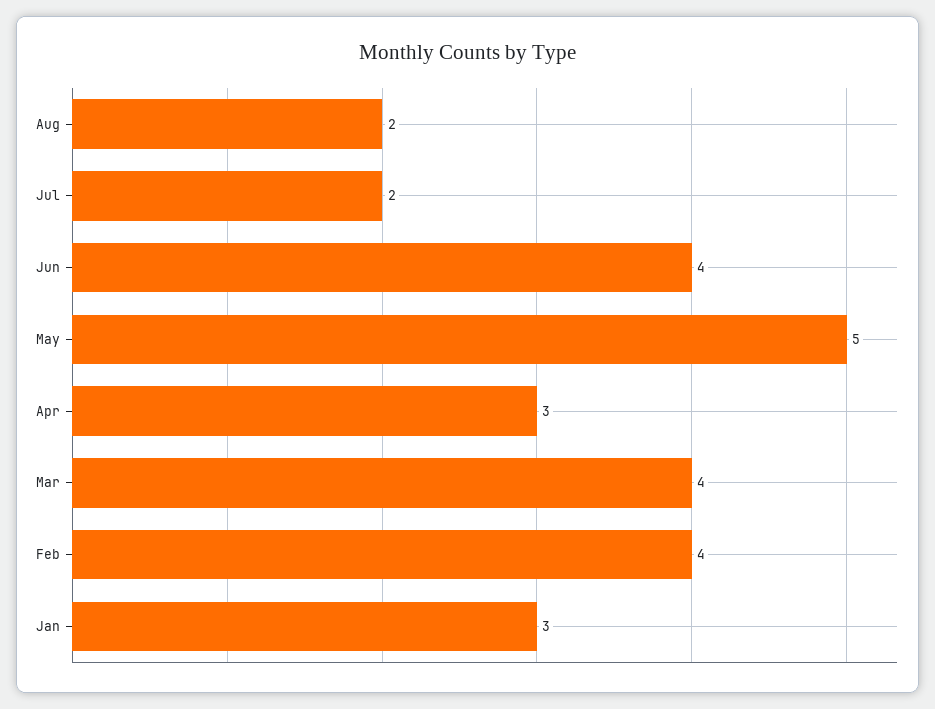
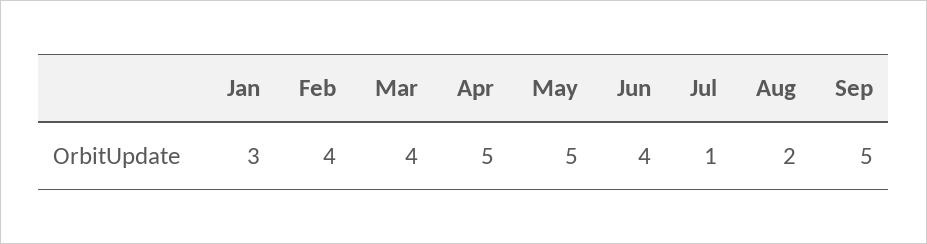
Jul: 2 -> 1
Apr: 3 -> 5
Sep: none -> 5

